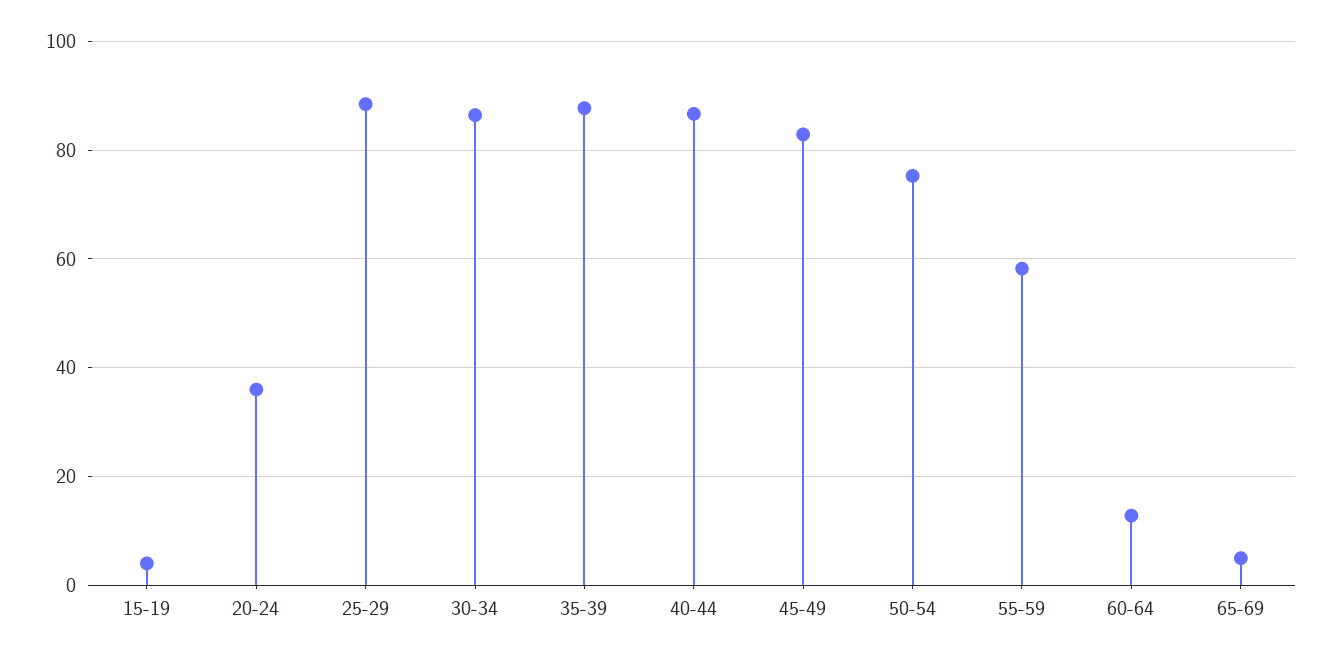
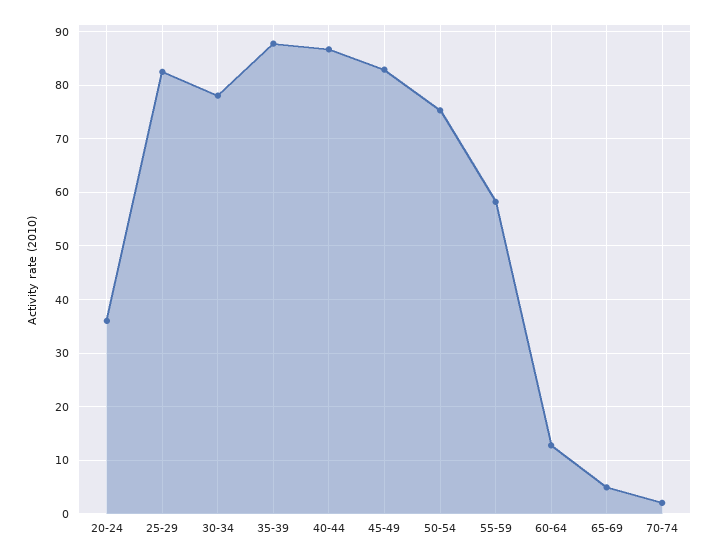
15-19: 4 -> none
25-29: 88 -> 82
30-34: 86 -> 78
70-74: none -> 2

